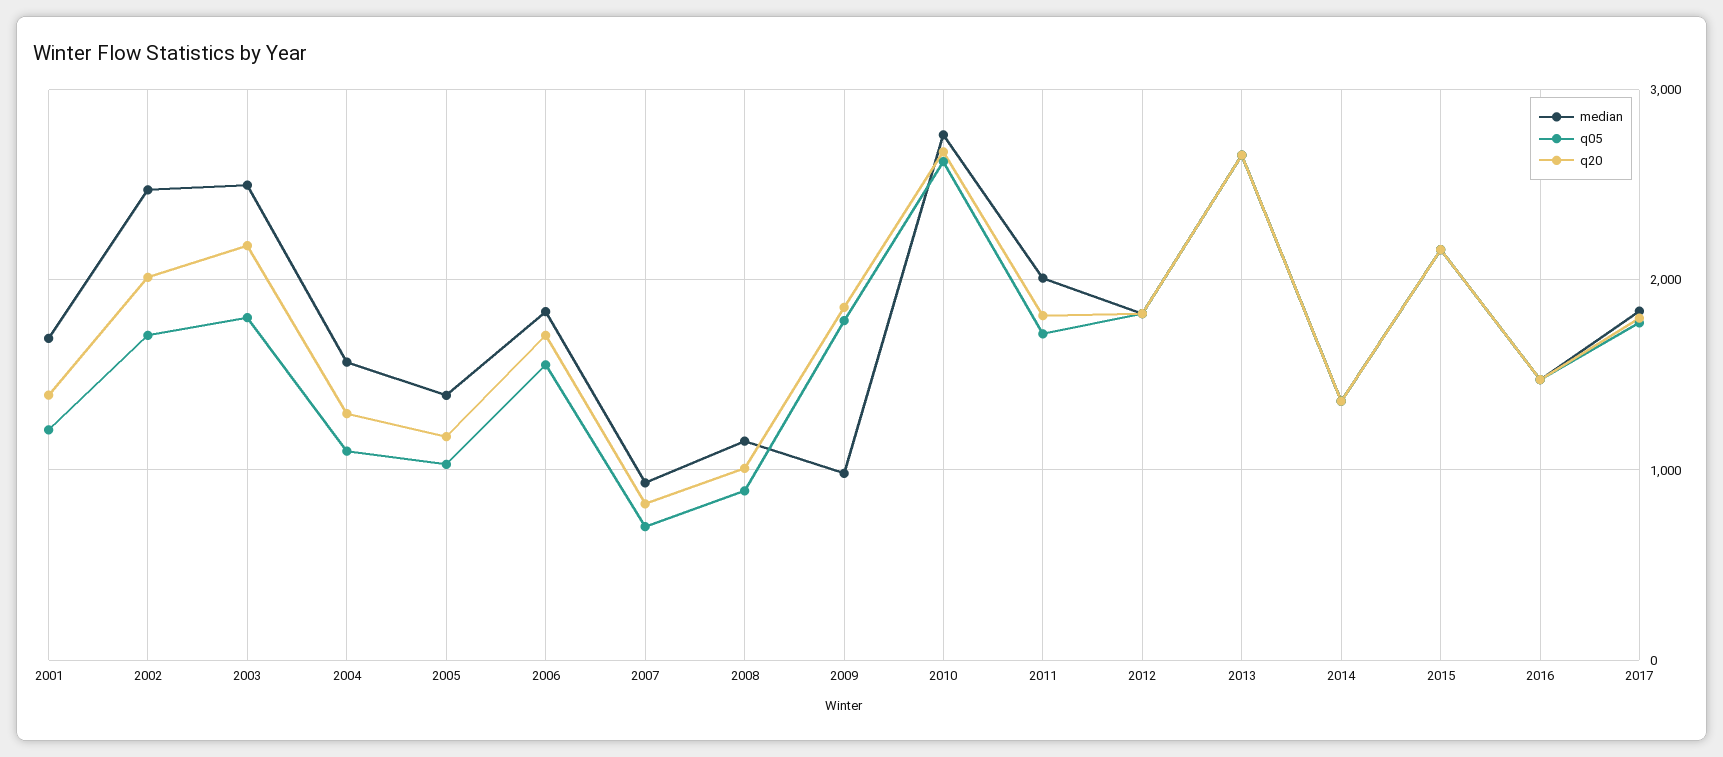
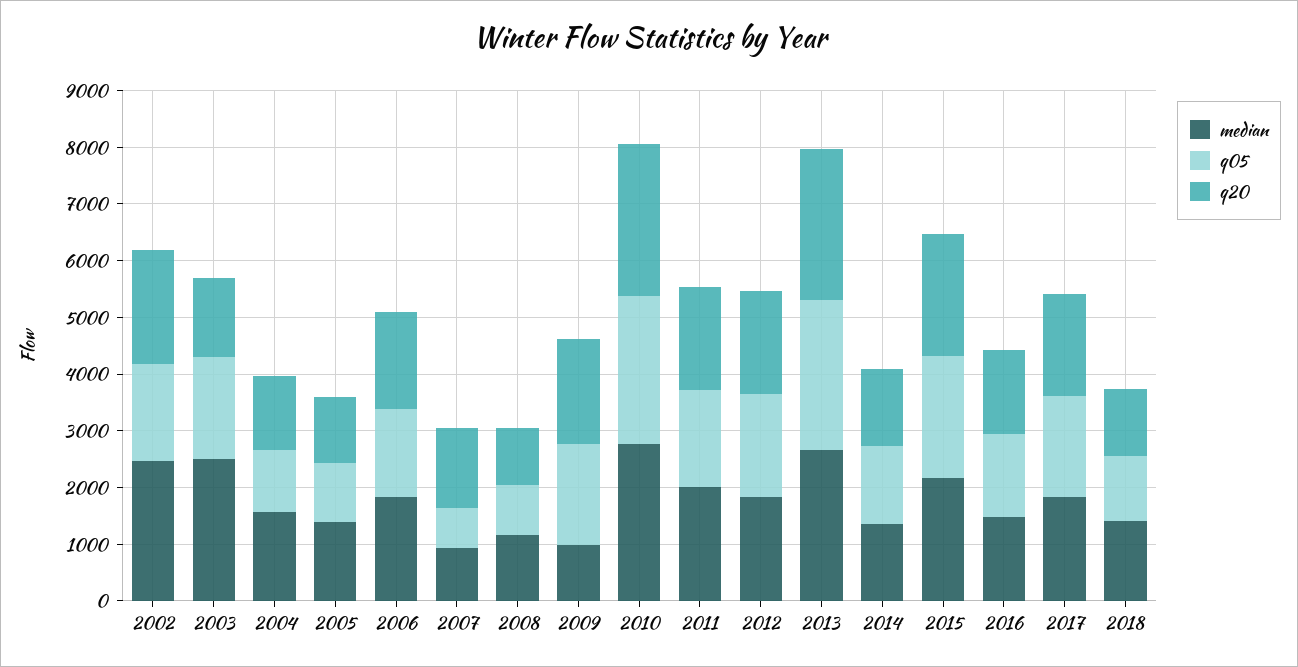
median, 2001: 1700 -> none
q05, 2001: 1200 -> none
q20, 2001: 1400 -> none
q20, 2003: 2200 -> 1400
q20, 2007: 800 -> 1400
median, 2018: none -> 1400
q05, 2018: none -> 1200
q20, 2018: none -> 1200

